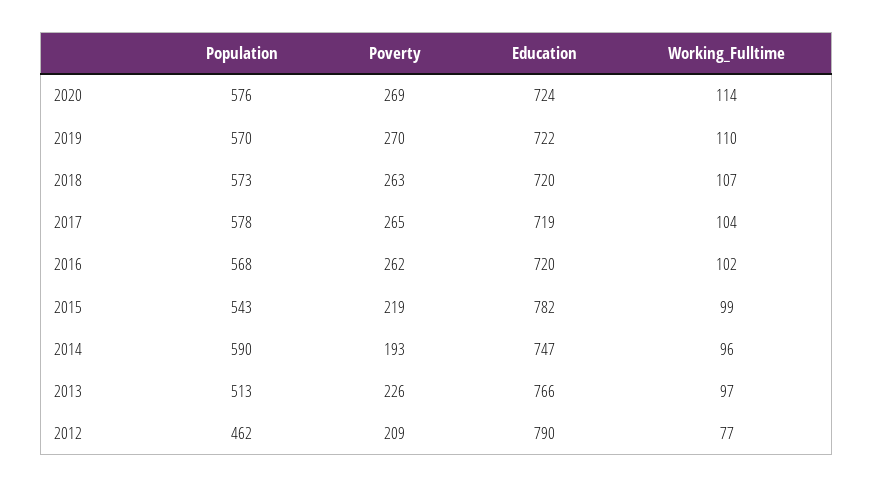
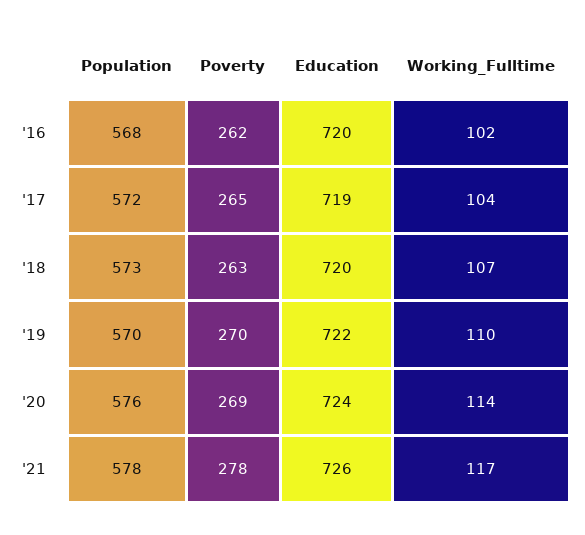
Population, 2017: 578 -> 572
Population, 2015: 543 -> none
Poverty, 2015: 219 -> none
Education, 2015: 782 -> none
Working_Fulltime, 2015: 99 -> none
Population, 2014: 590 -> none
Poverty, 2014: 193 -> none
Education, 2014: 747 -> none
Working_Fulltime, 2014: 96 -> none
Population, 2013: 513 -> none
Poverty, 2013: 226 -> none
Education, 2013: 766 -> none
Working_Fulltime, 2013: 97 -> none
Population, 2012: 462 -> none
Poverty, 2012: 209 -> none
Education, 2012: 790 -> none
Working_Fulltime, 2012: 77 -> none
Population, '21: none -> 578
Poverty, '21: none -> 278
Education, '21: none -> 726
Working_Fulltime, '21: none -> 117

